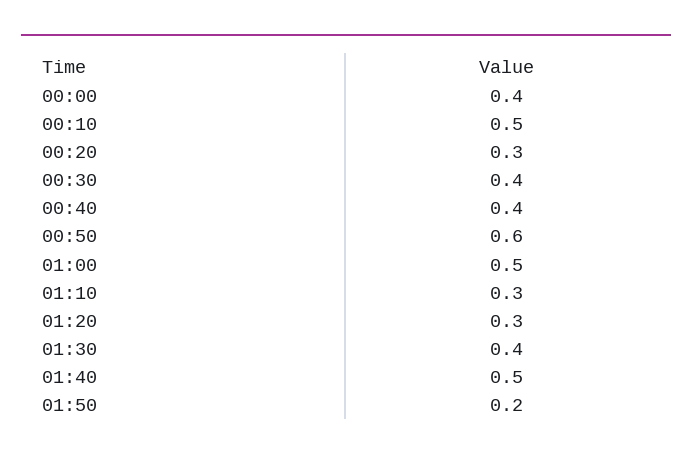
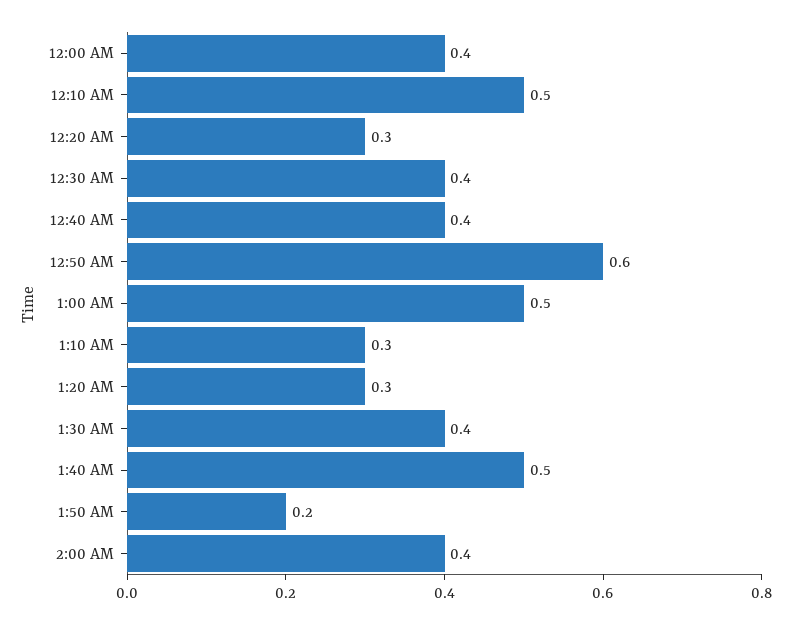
2:00 AM: none -> 0.4

